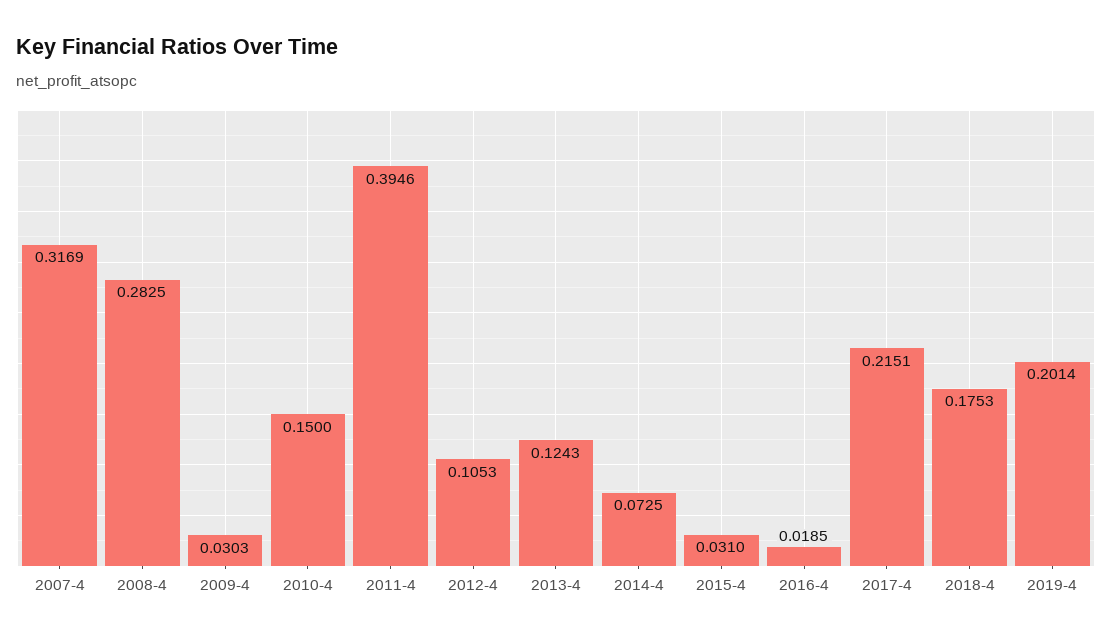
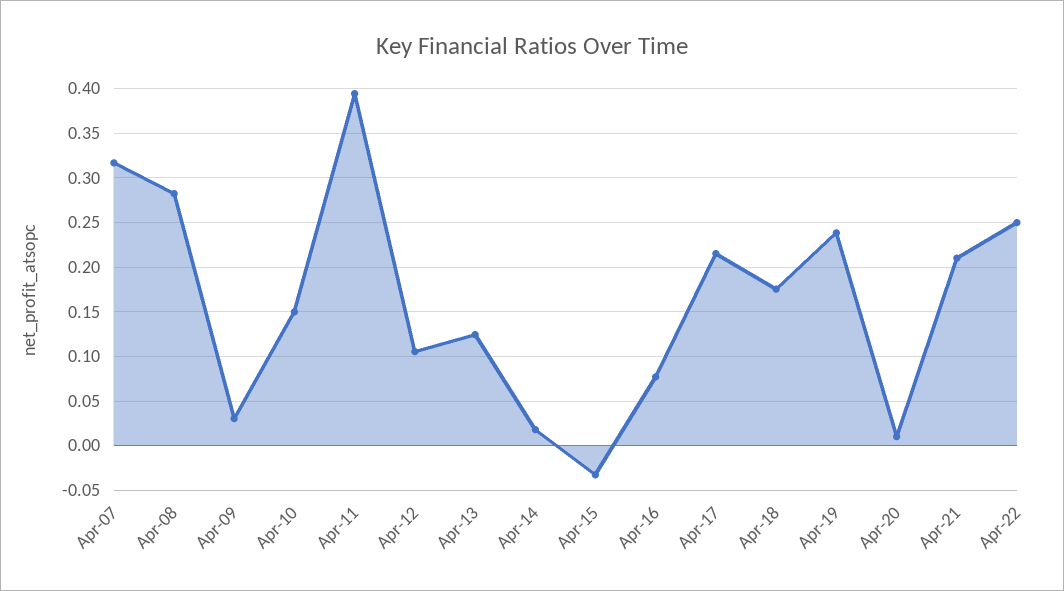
2014-4: 0.0725 -> 0.02
2015-4: 0.031 -> -0.03
2016-4: 0.0185 -> 0.08
2019-4: 0.2014 -> 0.24
Apr-20: none -> 0.01
Apr-21: none -> 0.21
Apr-22: none -> 0.25

